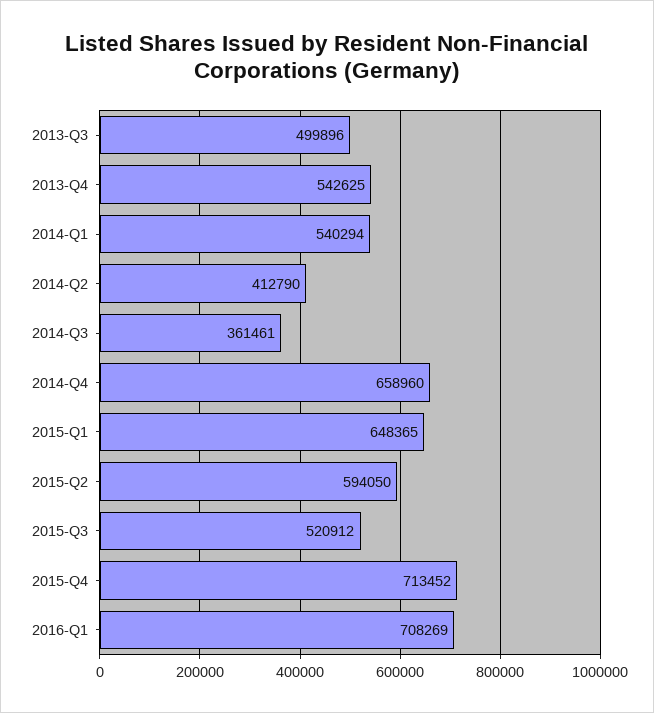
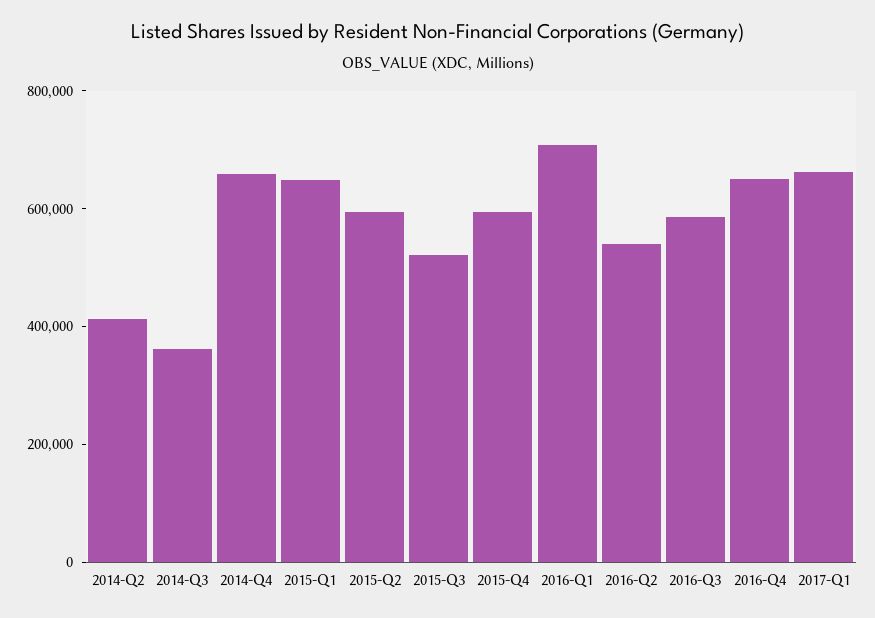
2013-Q3: 499896 -> none
2013-Q4: 542625 -> none
2014-Q1: 540294 -> none
2015-Q4: 713452 -> 600000
2016-Q2: none -> 550000
2016-Q3: none -> 600000
2016-Q4: none -> 650000
2017-Q1: none -> 650000

